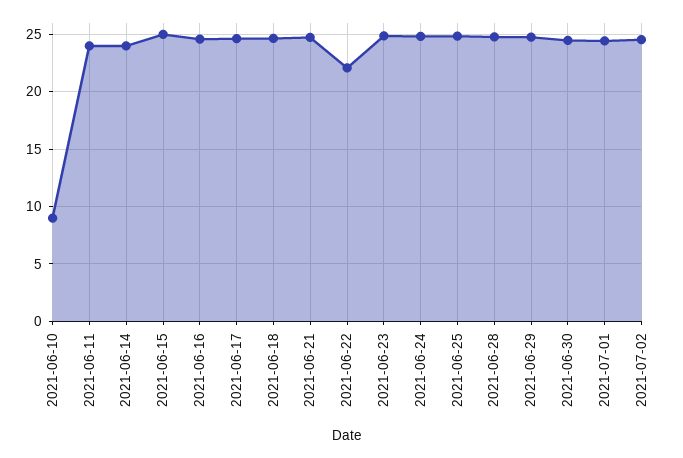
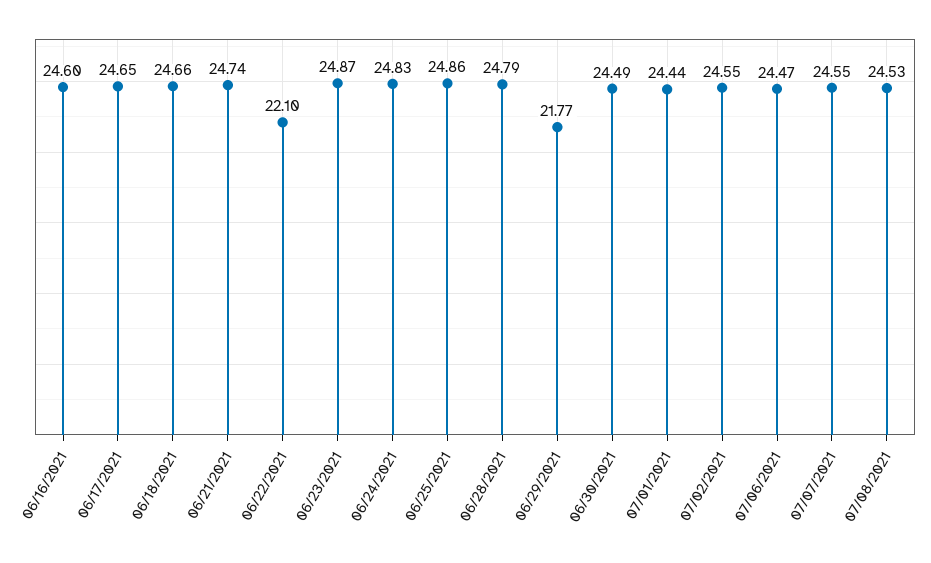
2021-06-10: 9 -> none
2021-06-11: 24 -> none
2021-06-14: 24 -> none
2021-06-15: 25 -> none
2021-06-29: 25 -> 21.77
07/06/2021: none -> 24.47
07/07/2021: none -> 24.55
07/08/2021: none -> 24.53

